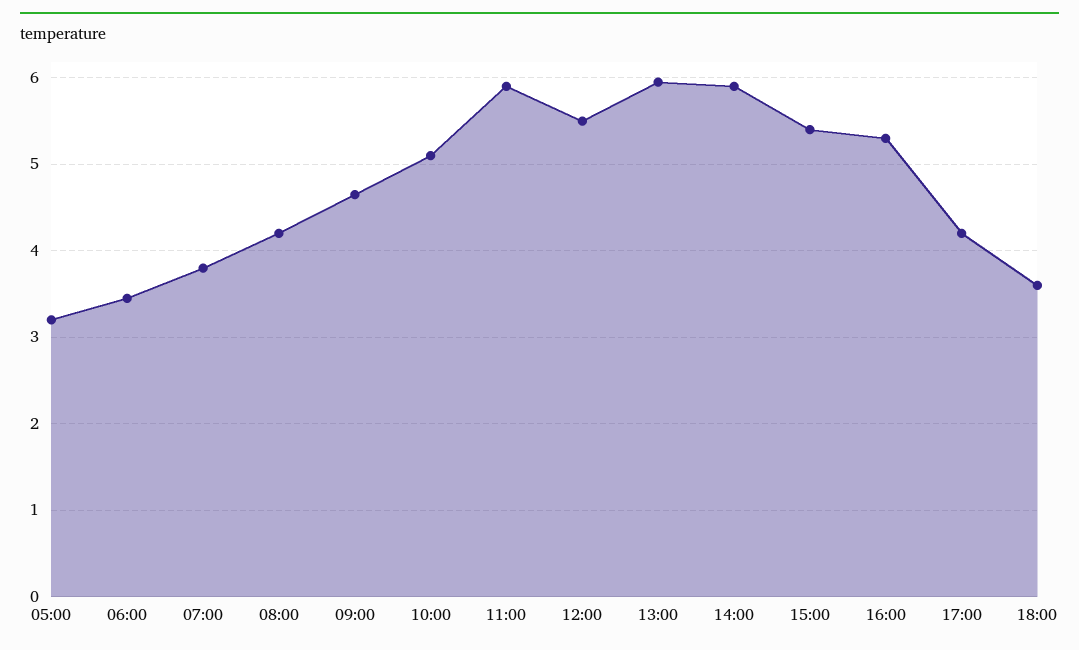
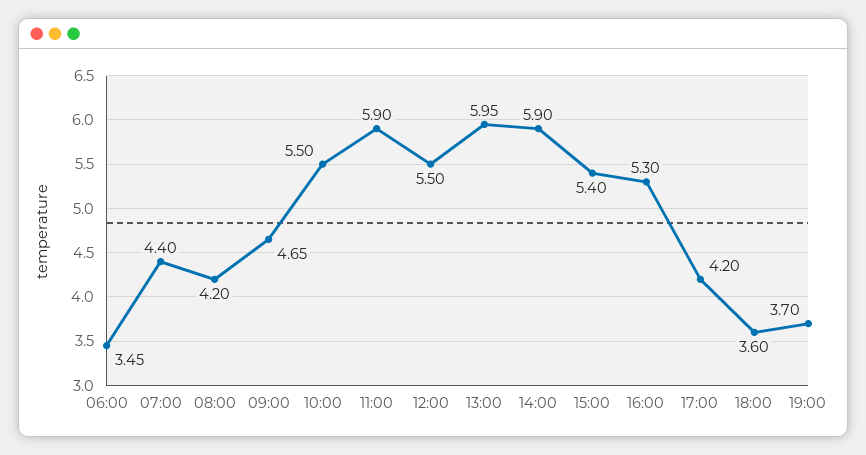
05:00: 3.2 -> none
07:00: 3.8 -> 4.4
10:00: 5.1 -> 5.5
19:00: none -> 3.7

